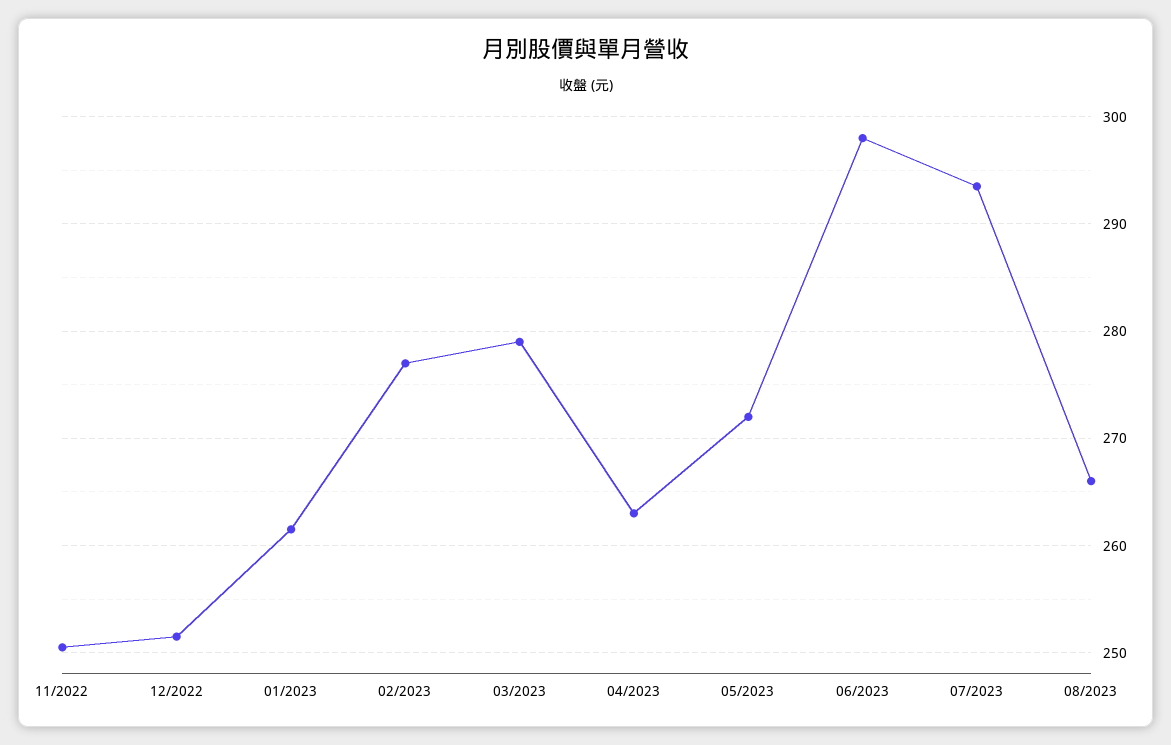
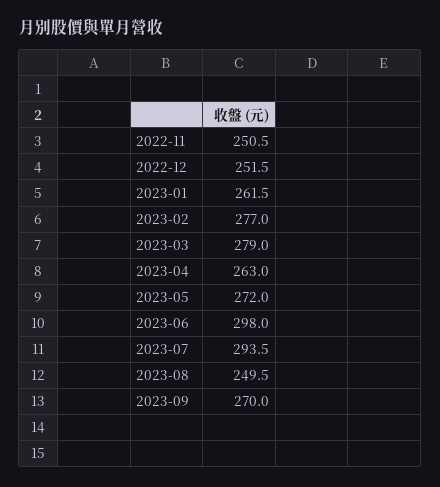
08/2023: 266 -> 249.5
2023-09: none -> 270

